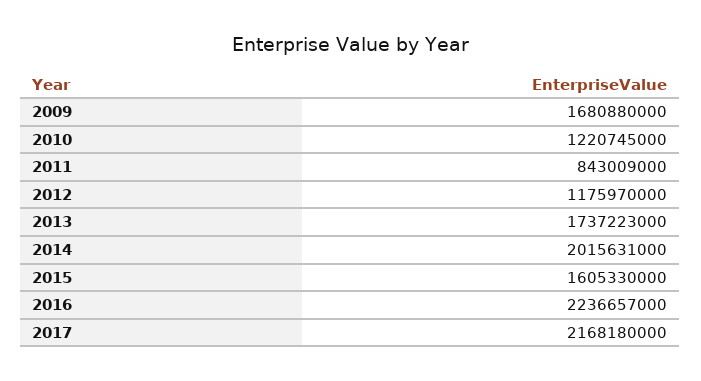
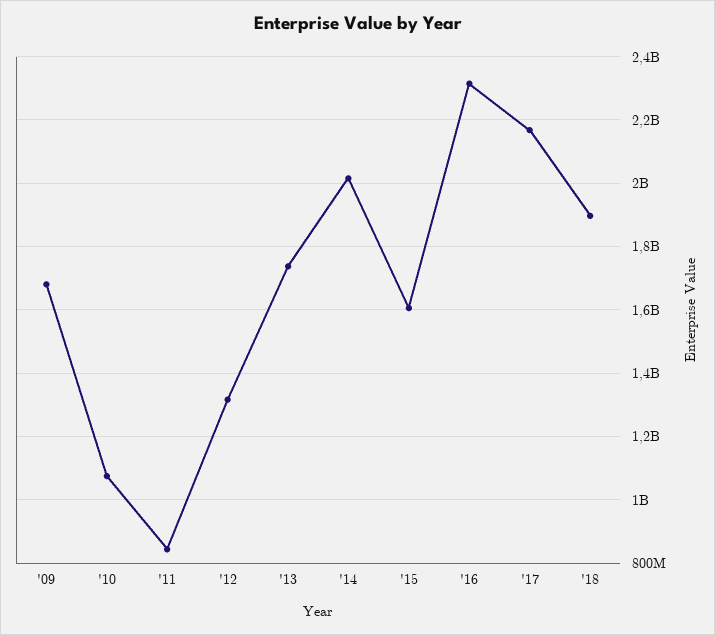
2010: 1220745000 -> 1080000000
2012: 1175970000 -> 1320000000
2016: 2236657000 -> 2320000000
'18: none -> 1900000000

